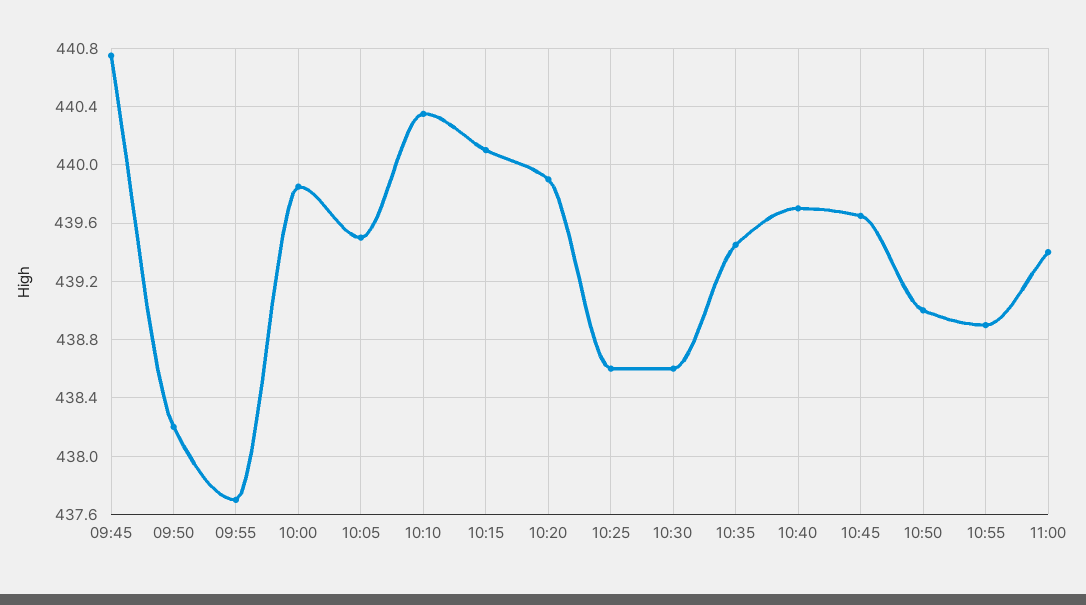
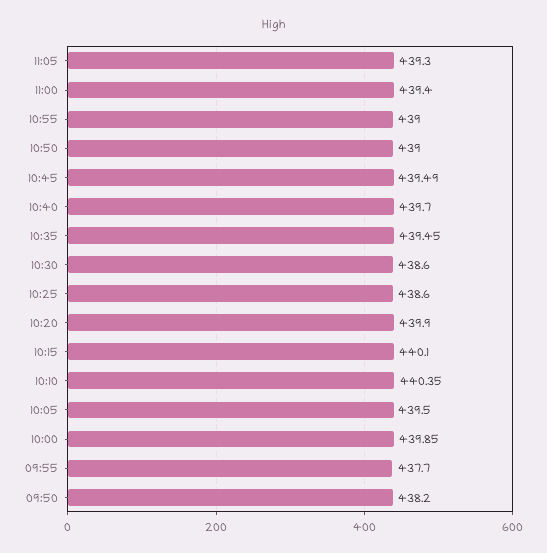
09:45: 440.75 -> none
10:45: 439.65 -> 439.49
10:55: 438.9 -> 439
11:05: none -> 439.3

